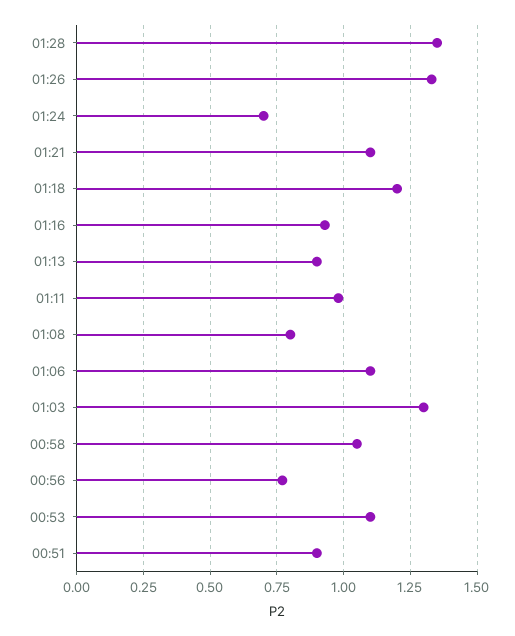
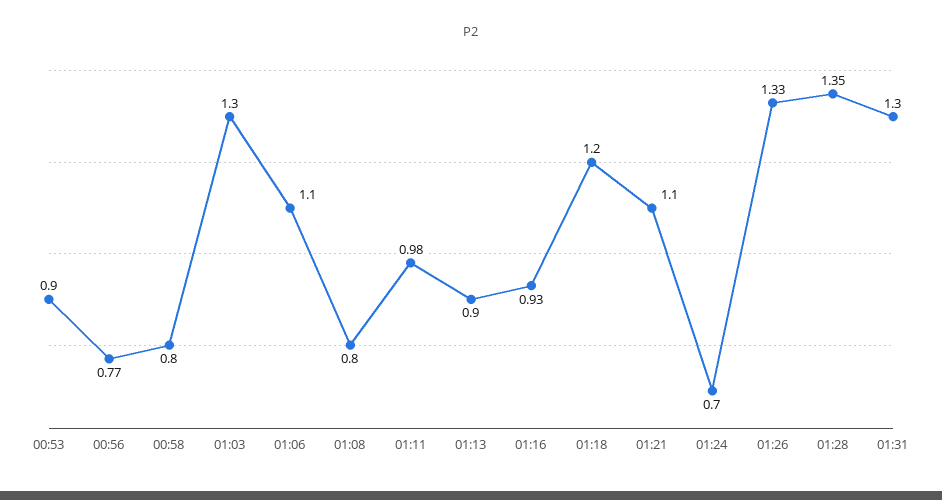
00:58: 1.05 -> 0.8
00:53: 1.1 -> 0.9
00:51: 0.9 -> none
01:31: none -> 1.3

